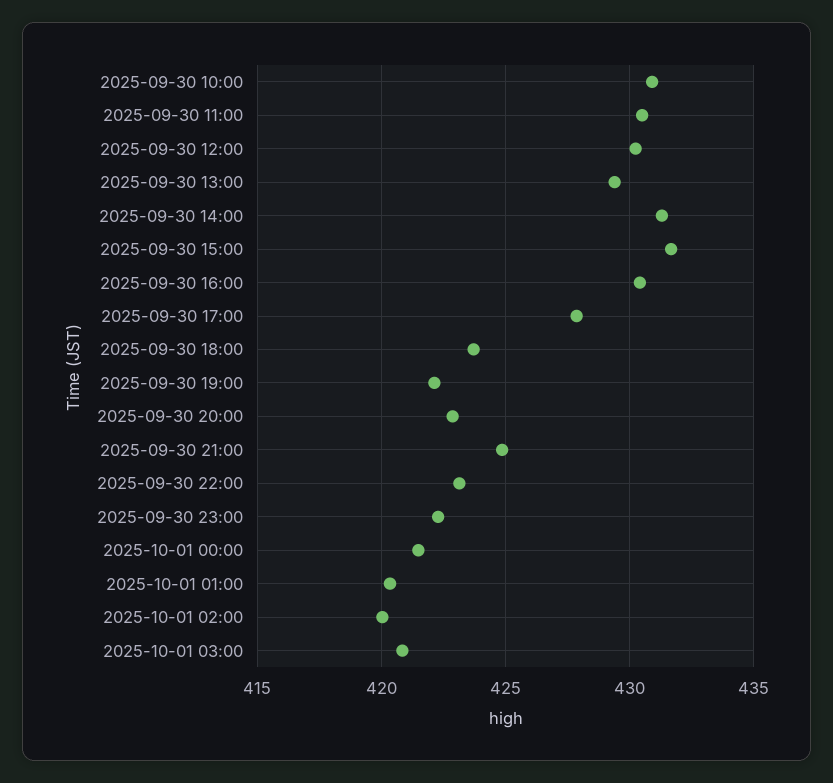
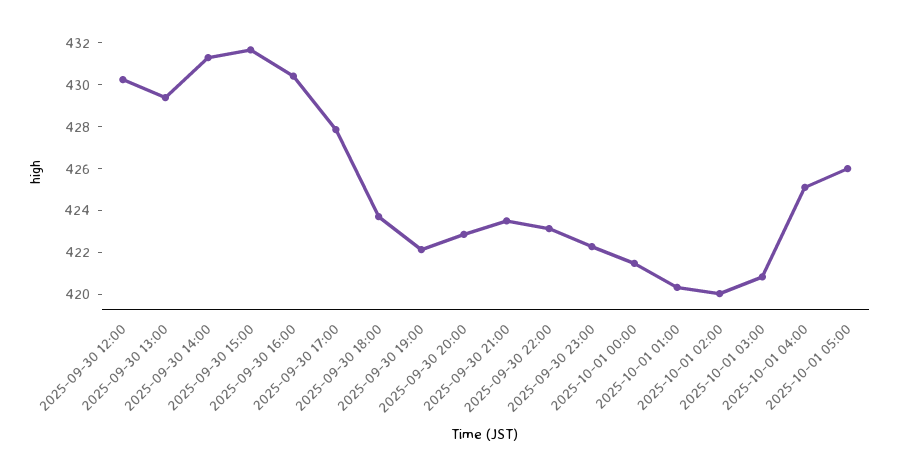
2025-09-30 10:00: 431 -> none
2025-09-30 11:00: 430.5 -> none
2025-09-30 21:00: 425 -> 423.5
2025-10-01 04:00: none -> 425
2025-10-01 05:00: none -> 426

